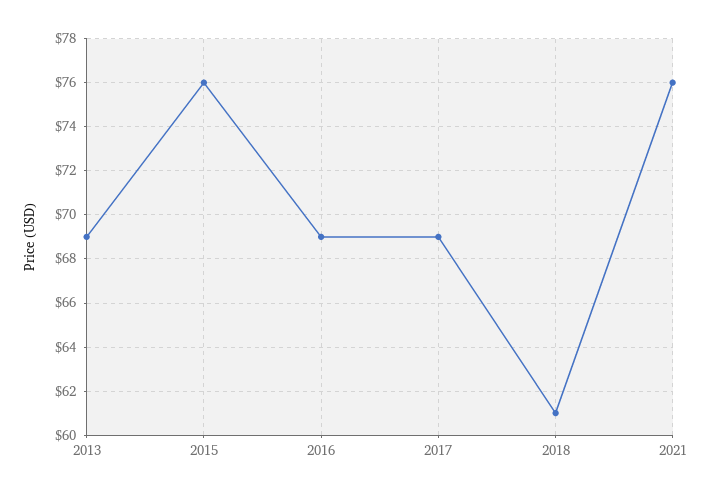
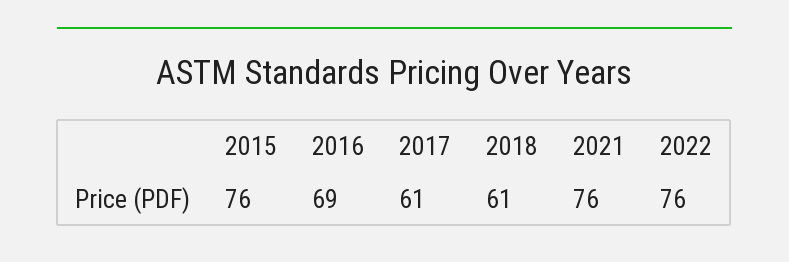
2013: 69 -> none
2017: 69 -> 61
2022: none -> 76

